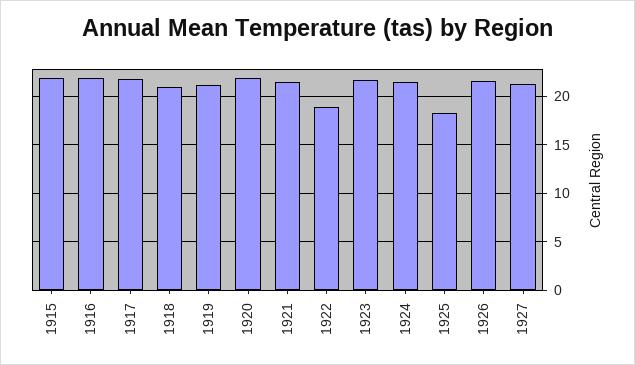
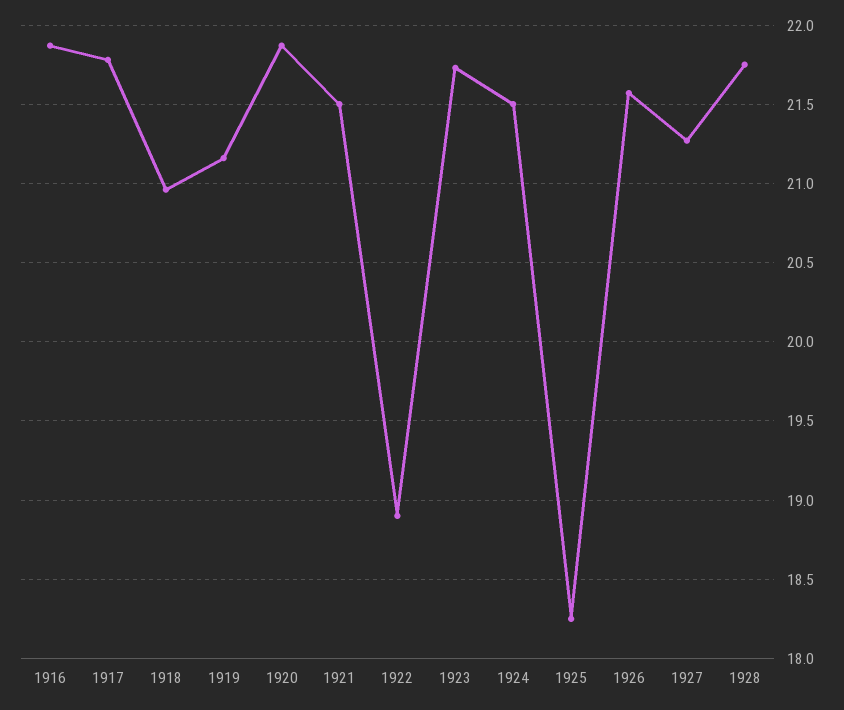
1915: 22 -> none
1928: none -> 21.75

